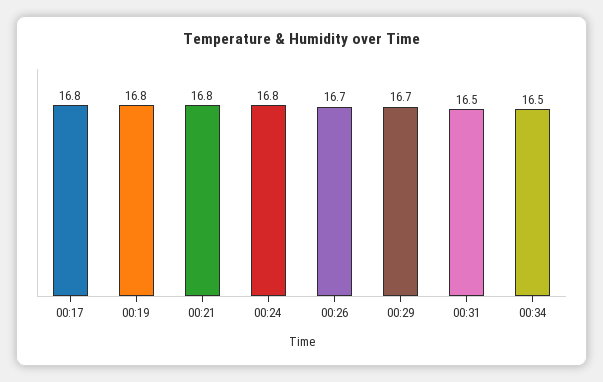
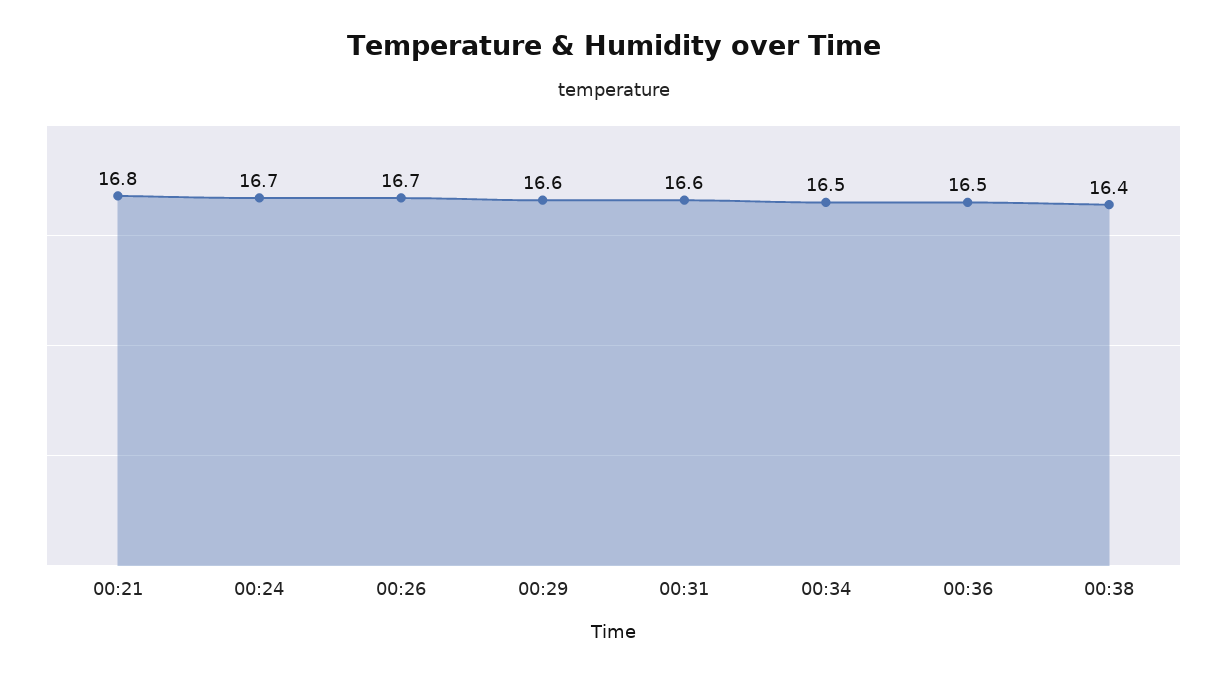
00:17: 16.8 -> none
00:19: 16.8 -> none
00:24: 16.8 -> 16.7
00:29: 16.7 -> 16.6
00:31: 16.5 -> 16.6
00:36: none -> 16.5
00:38: none -> 16.4

